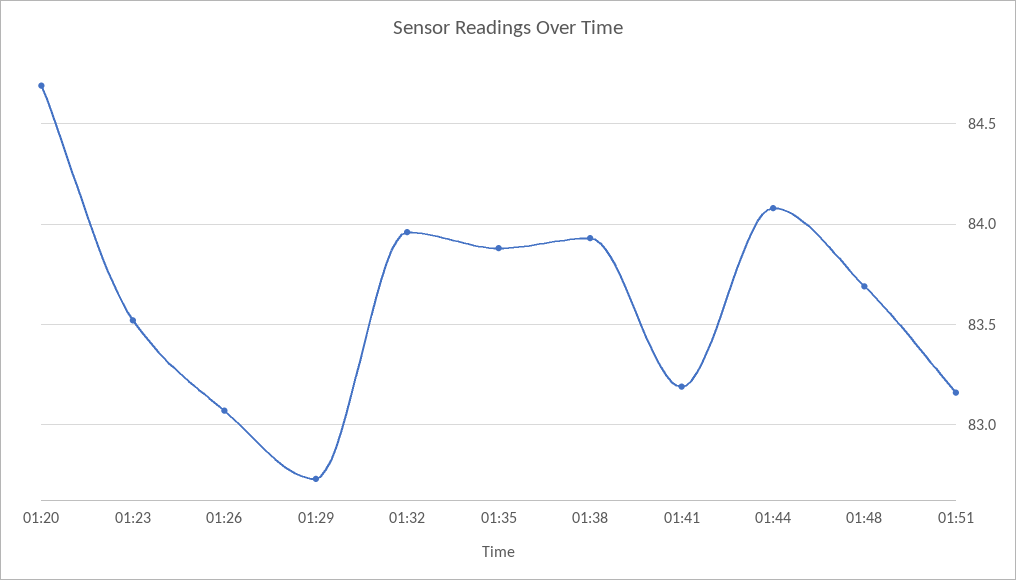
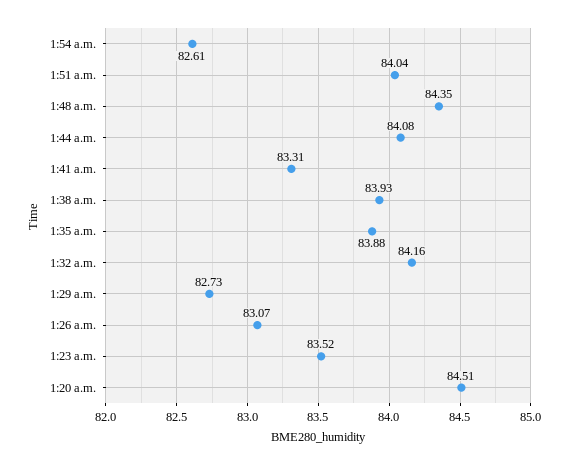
01:20: 84.7 -> 84.51
01:32: 83.95 -> 84.16
01:41: 83.2 -> 83.31
01:48: 83.7 -> 84.35
01:51: 83.15 -> 84.04
1:54 a.m.: none -> 82.61

